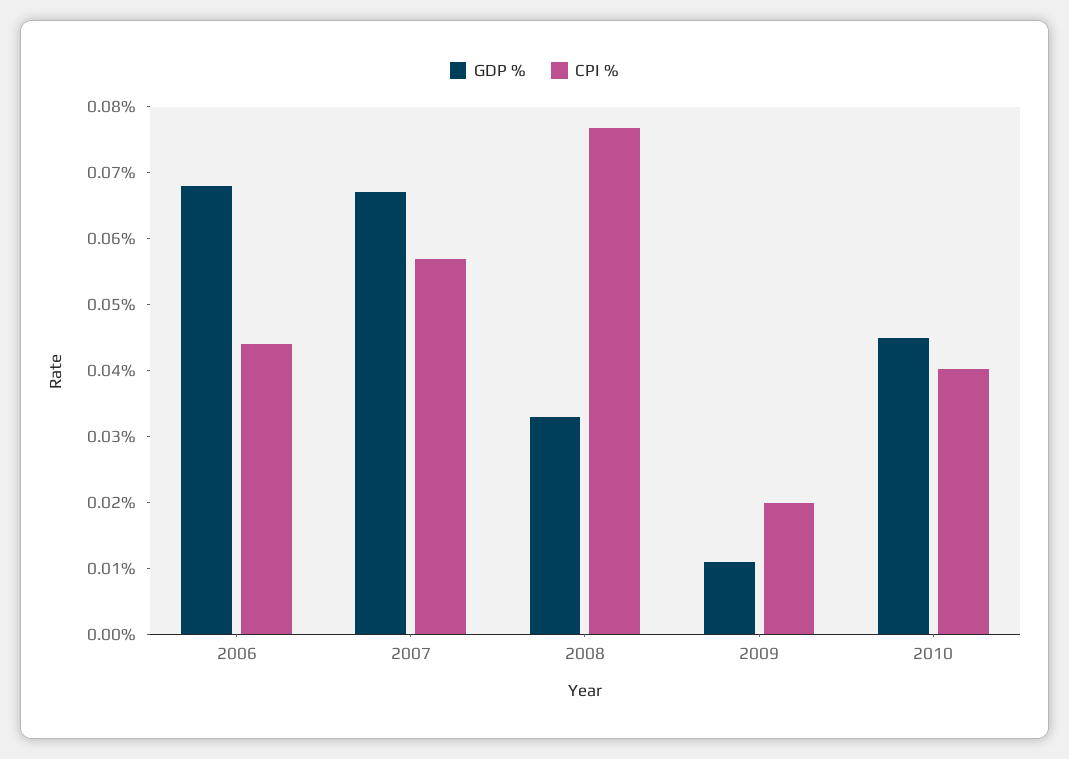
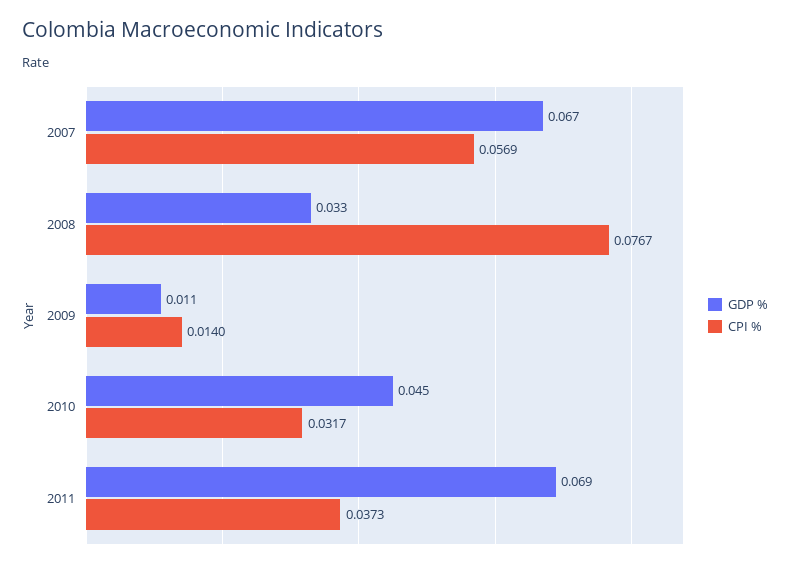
GDP %, 2006: 0.068 -> none
CPI %, 2006: 0.044 -> none
CPI %, 2009: 0.02 -> 0.014
CPI %, 2010: 0.04 -> 0.0317
GDP %, 2011: none -> 0.069
CPI %, 2011: none -> 0.0373

